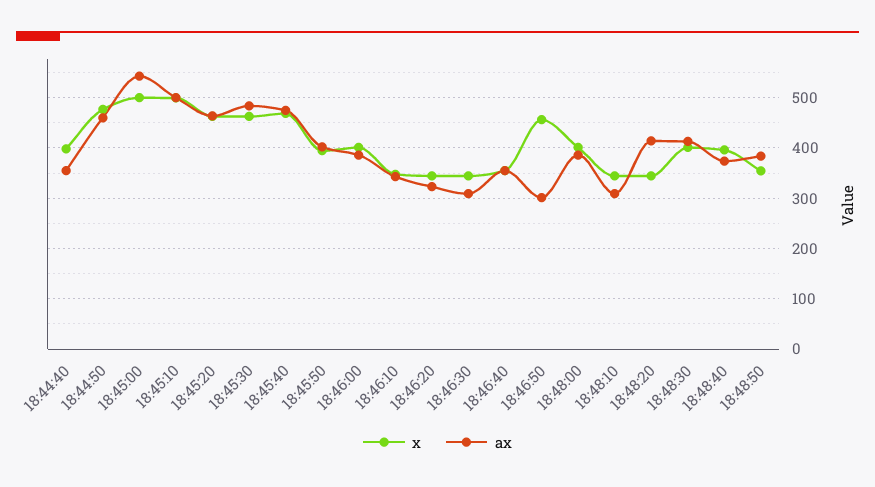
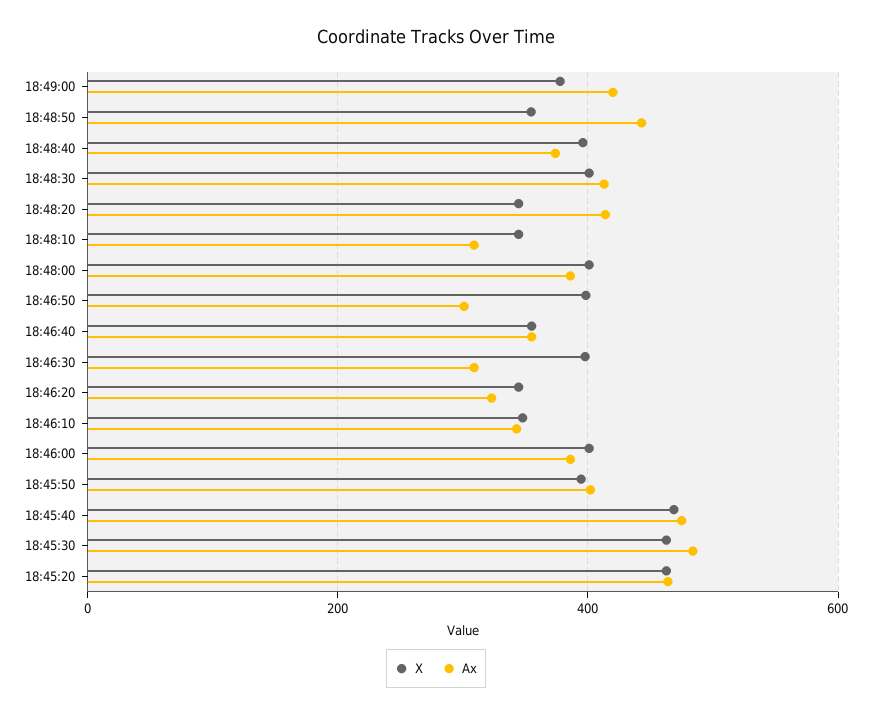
x, 18:44:40: 400 -> none
ax, 18:44:40: 360 -> none
x, 18:44:50: 480 -> none
ax, 18:44:50: 460 -> none
x, 18:45:00: 500 -> none
ax, 18:45:00: 540 -> none
x, 18:45:10: 500 -> none
ax, 18:45:10: 500 -> none
x, 18:46:30: 340 -> 400
x, 18:46:50: 460 -> 400
ax, 18:48:50: 380 -> 440
x, 18:49:00: none -> 380
ax, 18:49:00: none -> 420

